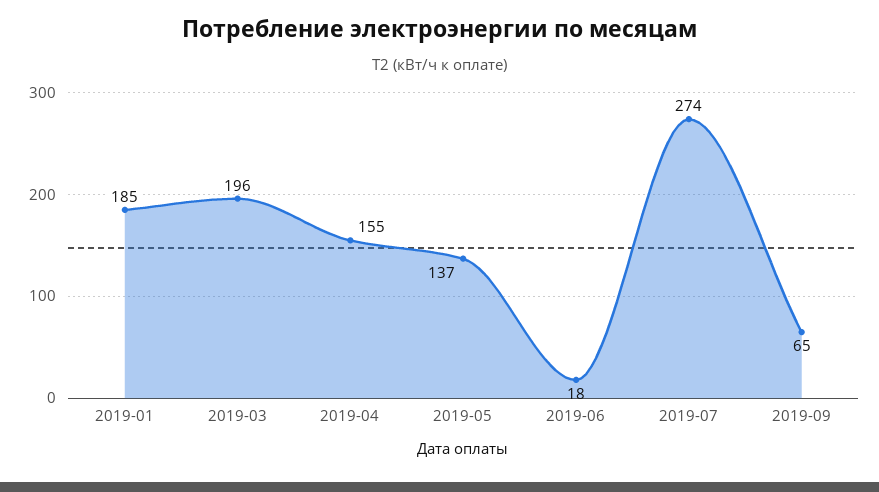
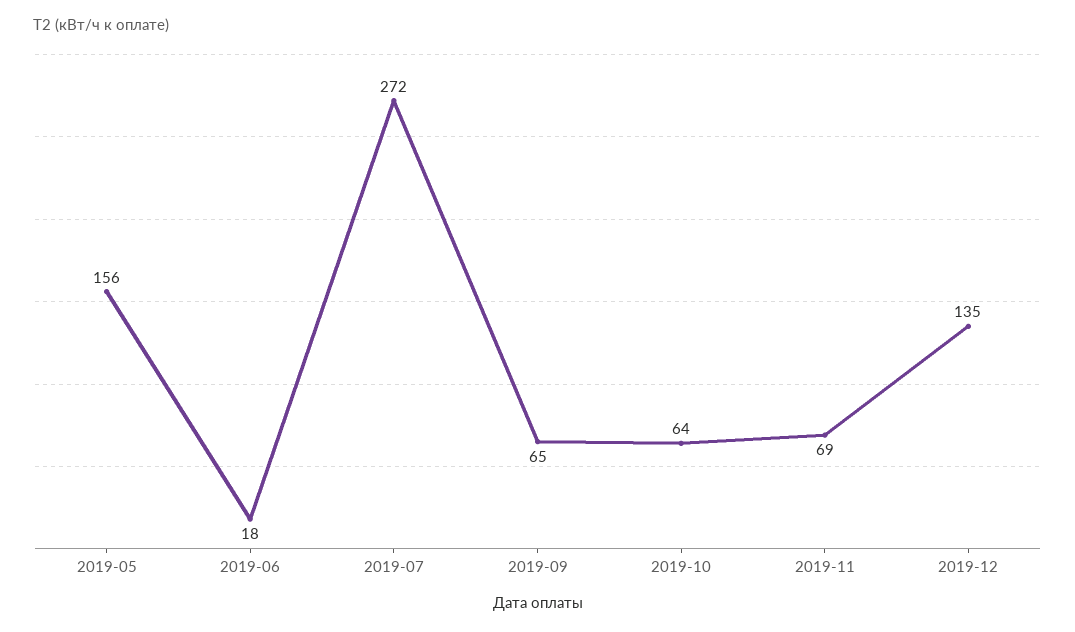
2019-01: 185 -> none
2019-03: 196 -> none
2019-04: 155 -> none
2019-05: 137 -> 156
2019-07: 274 -> 272
2019-10: none -> 64
2019-11: none -> 69
2019-12: none -> 135

